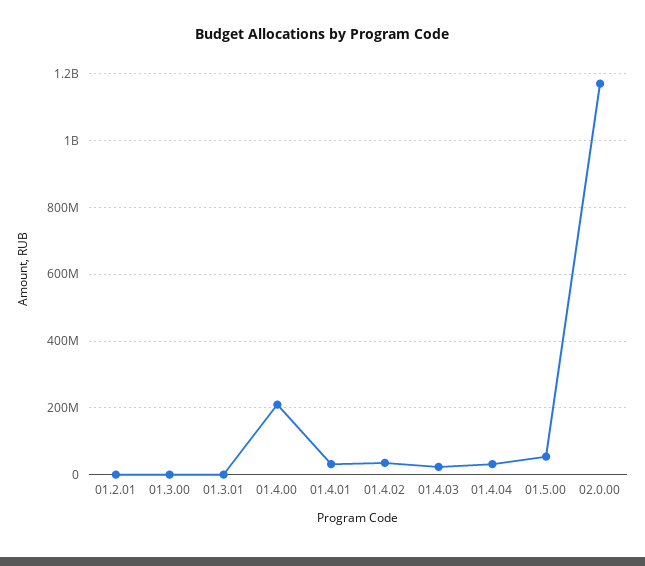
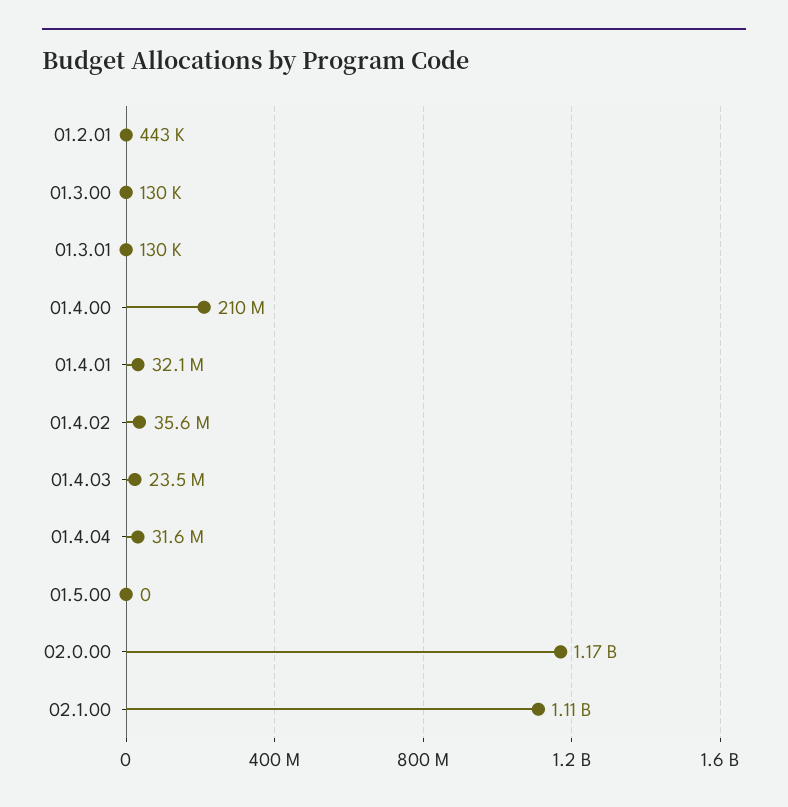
01.5.00: 60000000 -> 0
02.1.00: none -> 1110000000

